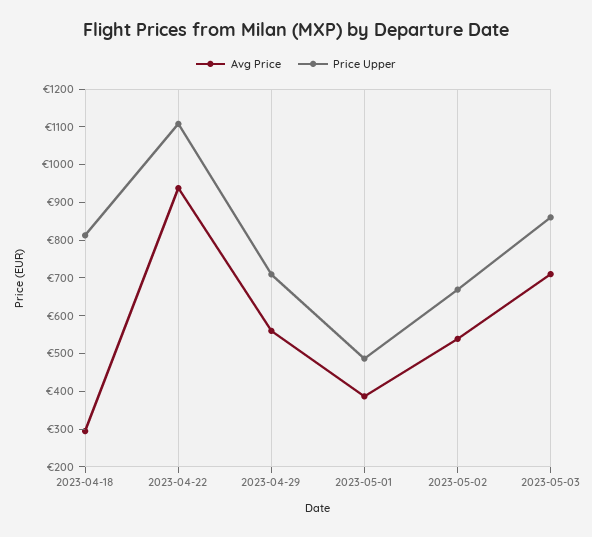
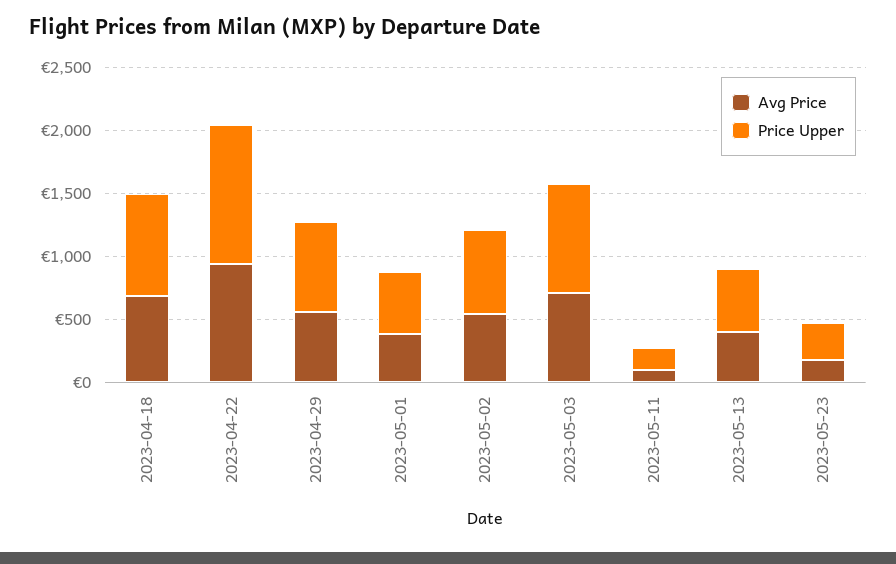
Avg Price, 2023-04-18: 300 -> 700
Avg Price, 2023-05-11: none -> 100
Price Upper, 2023-05-11: none -> 200
Avg Price, 2023-05-13: none -> 400
Price Upper, 2023-05-13: none -> 500
Avg Price, 2023-05-23: none -> 200
Price Upper, 2023-05-23: none -> 300

